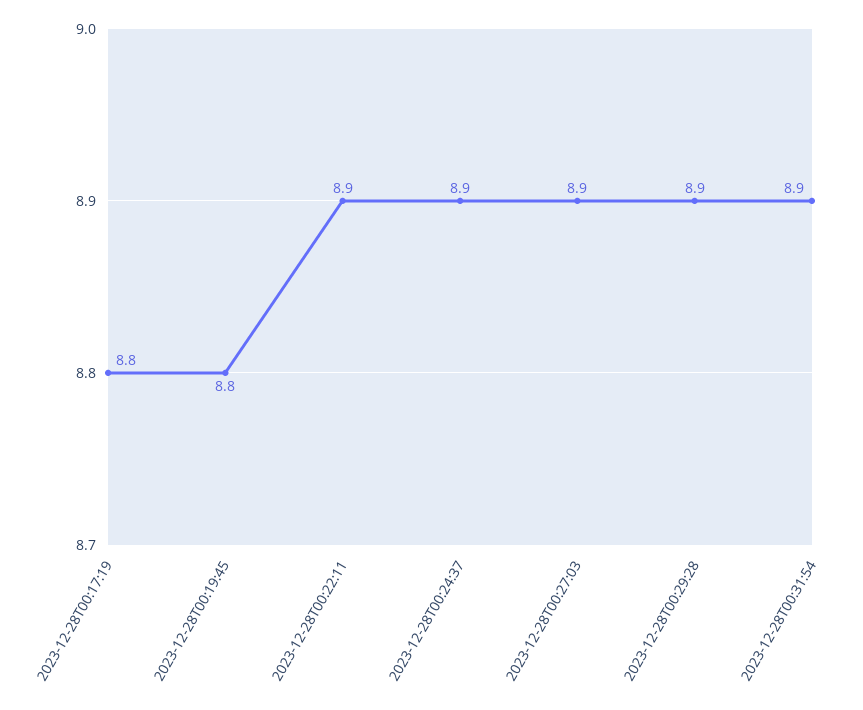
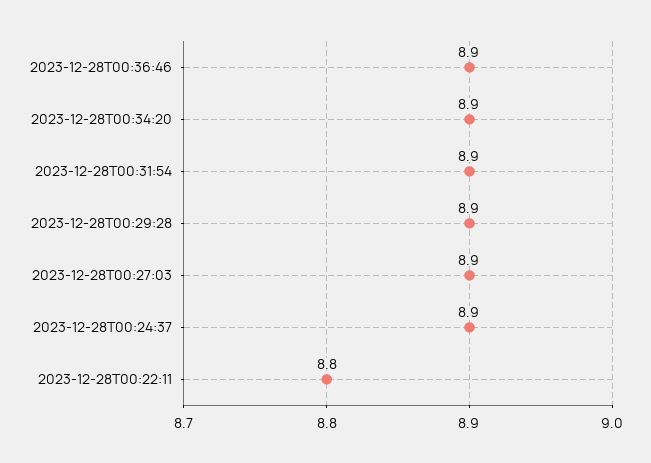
2023-12-28T00:17:19: 8.8 -> none
2023-12-28T00:19:45: 8.8 -> none
2023-12-28T00:22:11: 8.9 -> 8.8
2023-12-28T00:36:46: none -> 8.9
2023-12-28T00:34:20: none -> 8.9

